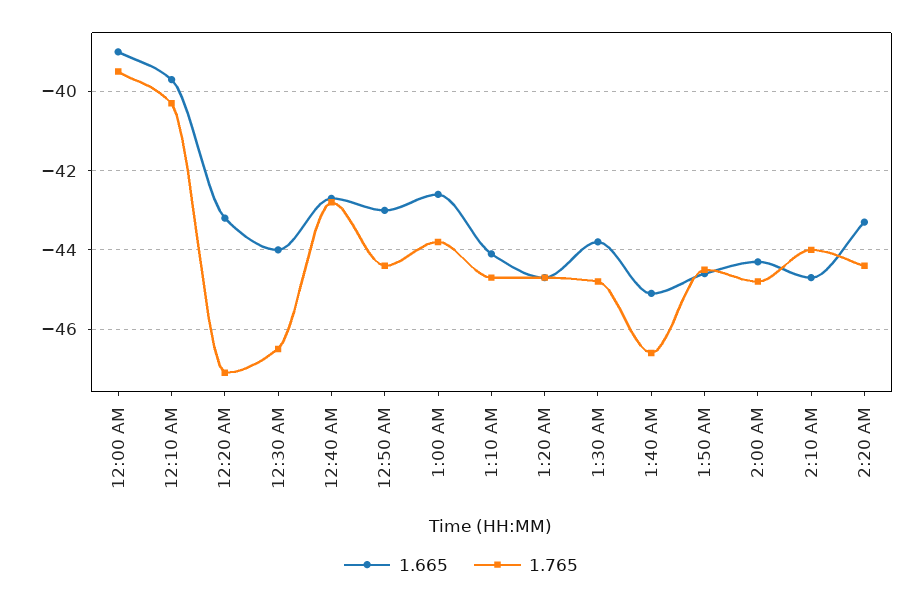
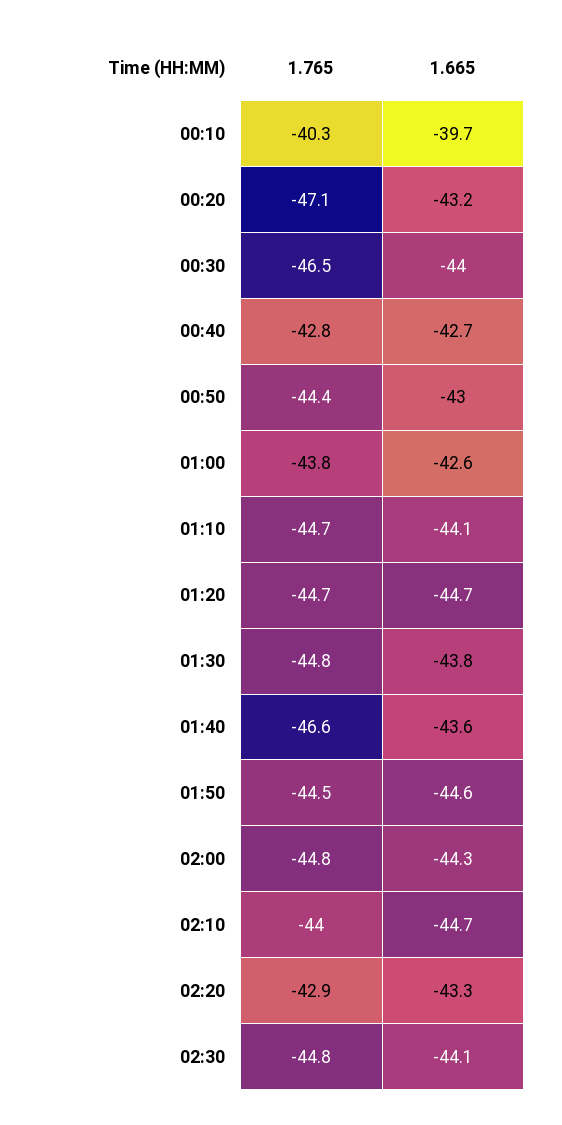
1.665, 12:00 AM: -39 -> none
1.765, 12:00 AM: -39.5 -> none
1.665, 1:40 AM: -45 -> -43.6
1.765, 2:20 AM: -44.5 -> -42.9
1.765, 02:30: none -> -44.8
1.665, 02:30: none -> -44.1

